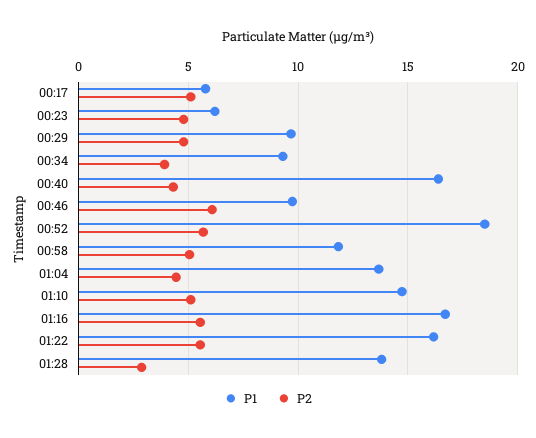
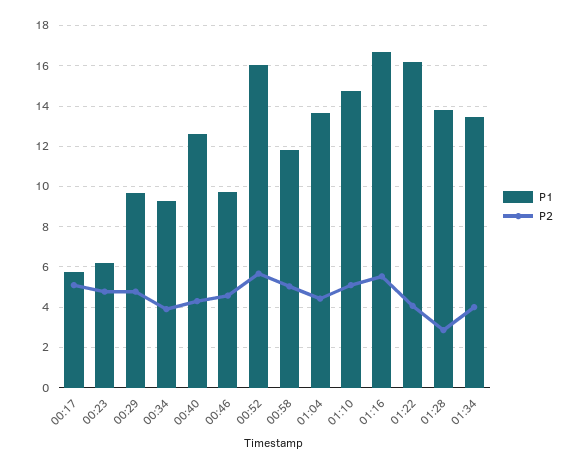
P1, 00:40: 16.5 -> 12.5
P2, 00:46: 6 -> 4.5
P1, 00:52: 18.5 -> 16
P2, 01:22: 5.5 -> 4
P1, 01:34: none -> 13.5
P2, 01:34: none -> 4

